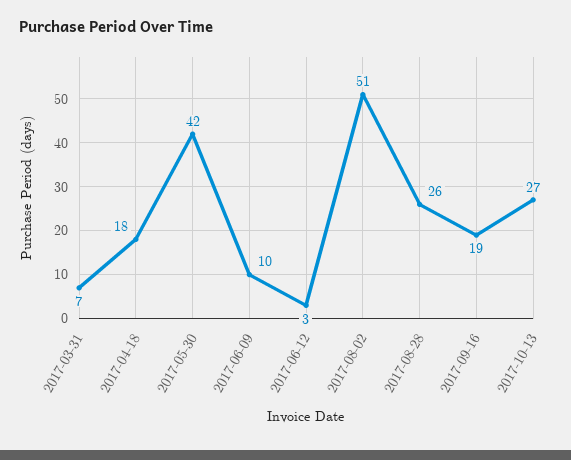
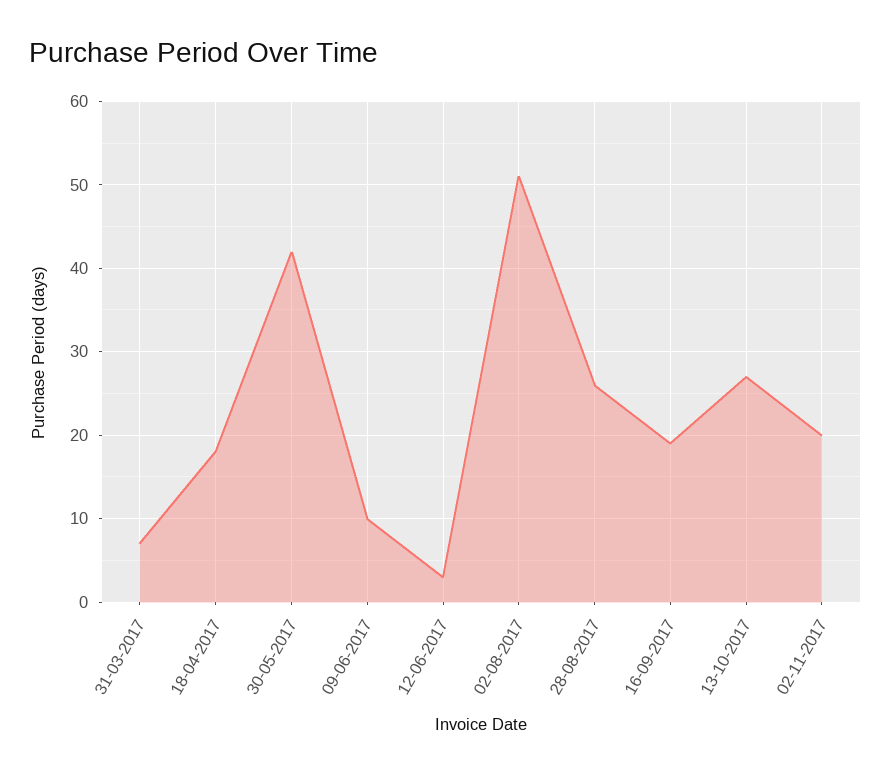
02-11-2017: none -> 20

